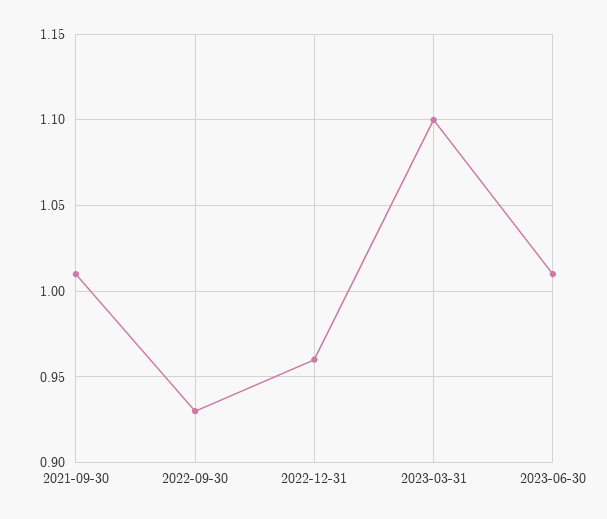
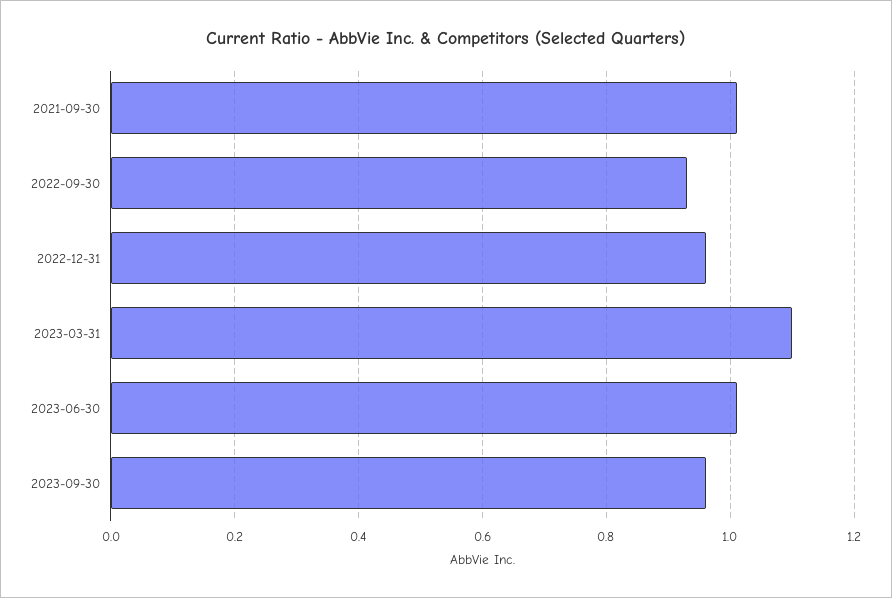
2023-09-30: none -> 0.95

